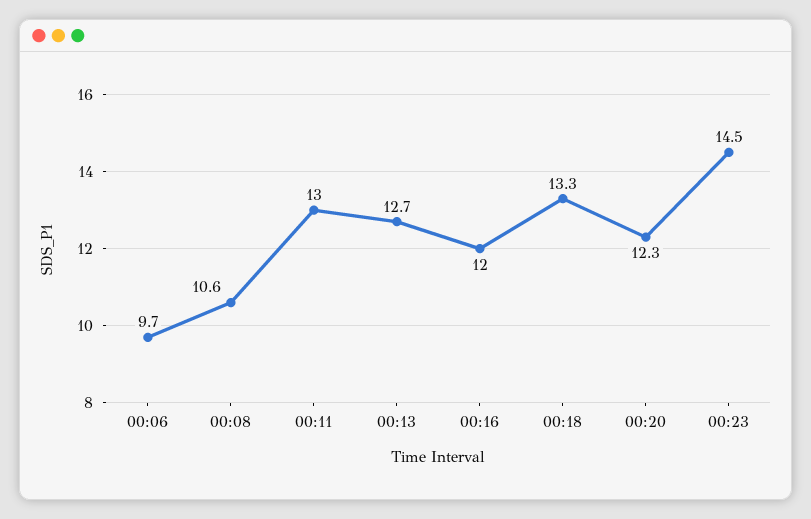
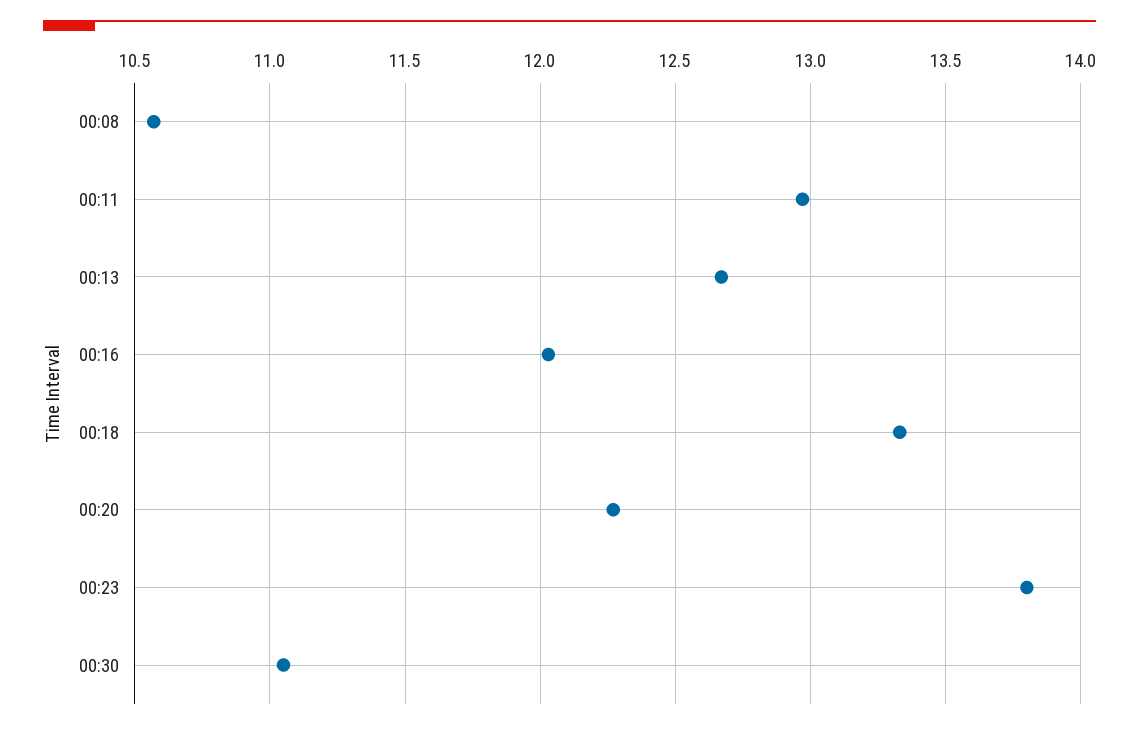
00:06: 9.7 -> none
00:23: 14.5 -> 13.8
00:30: none -> 11.05

